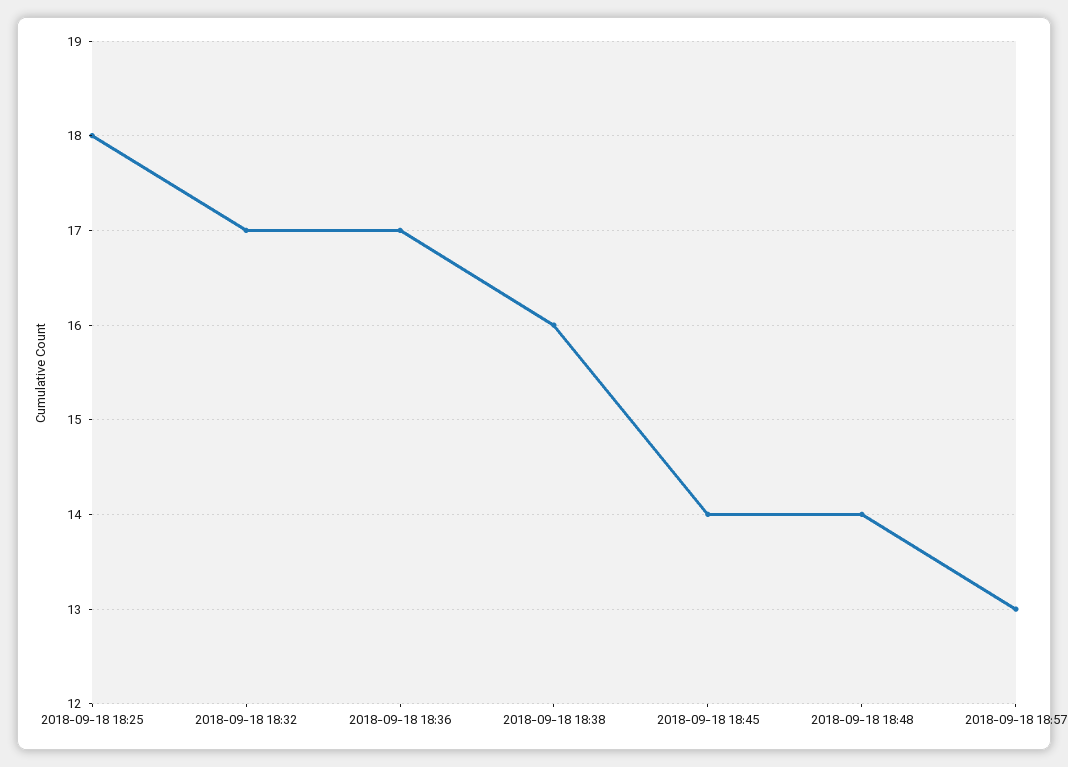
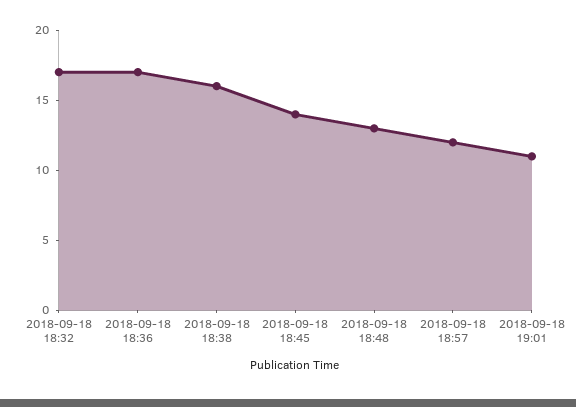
2018-09-18 18:25: 18 -> none
2018-09-18 18:48: 14 -> 13
2018-09-18 18:57: 13 -> 12
2018-09-18 19:01: none -> 11

